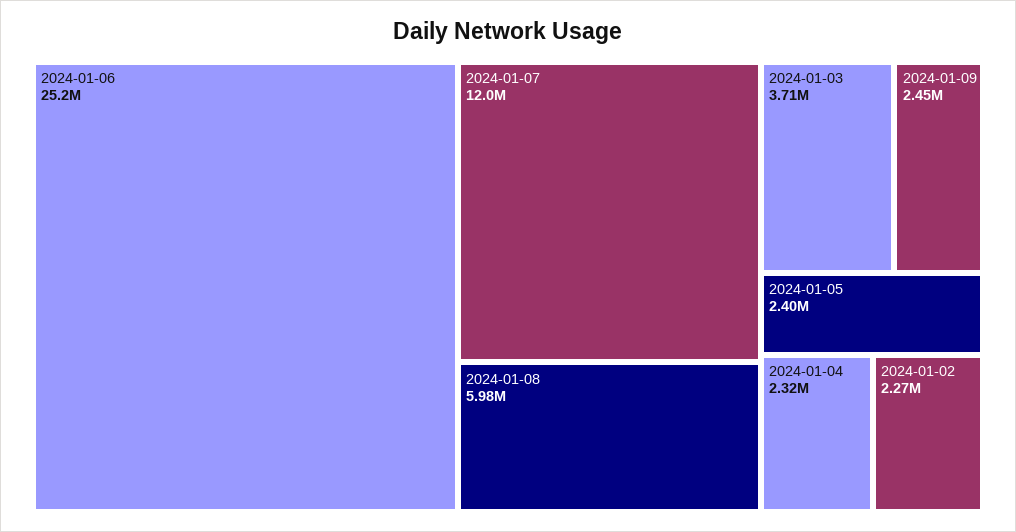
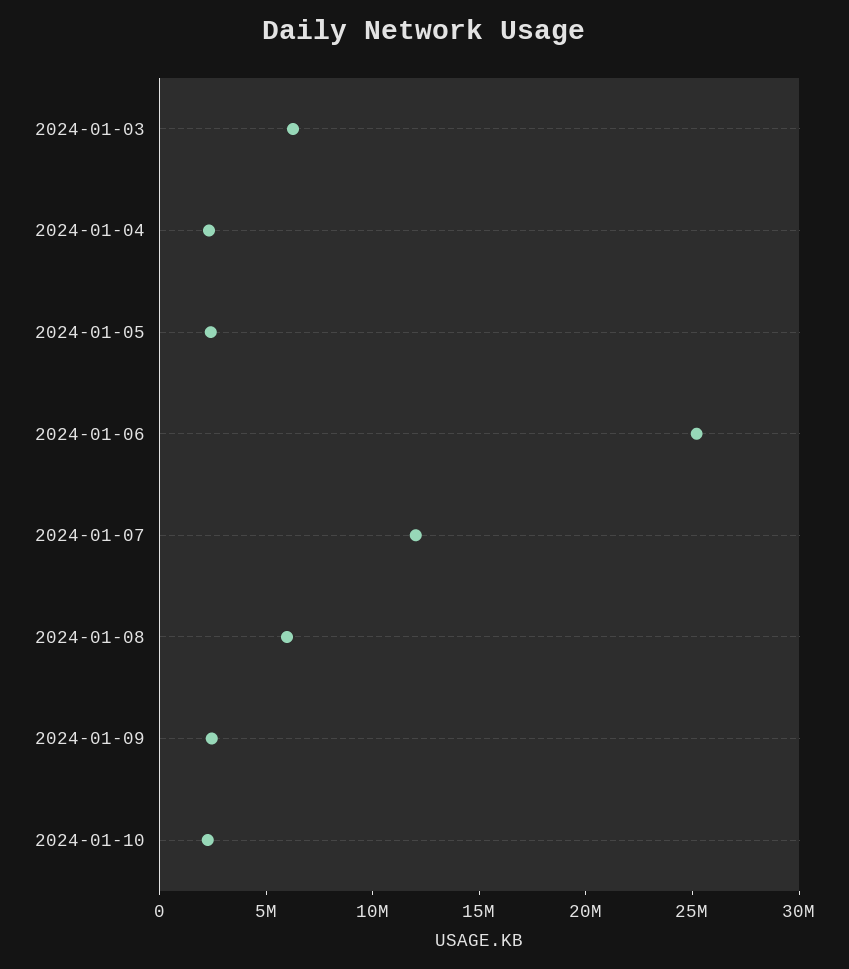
2024-01-03: 3710000 -> 6000000
2024-01-02: 2270000 -> none
2024-01-10: none -> 2000000

